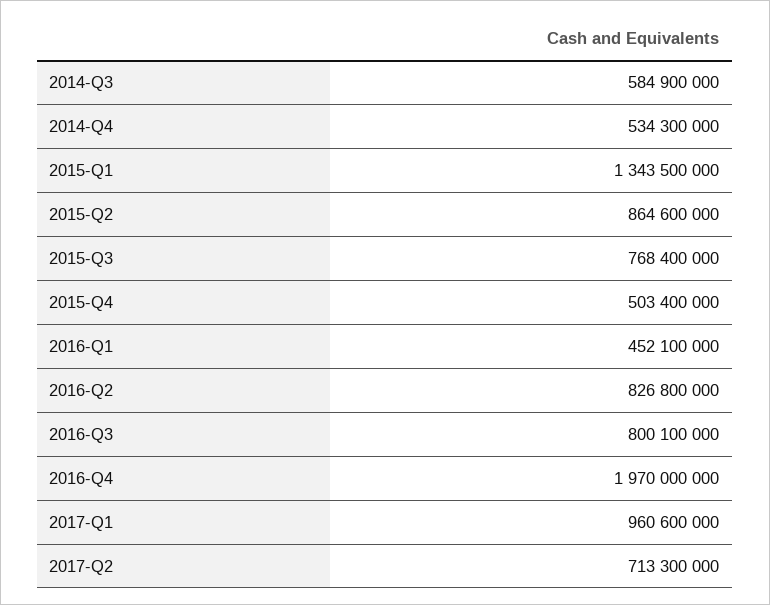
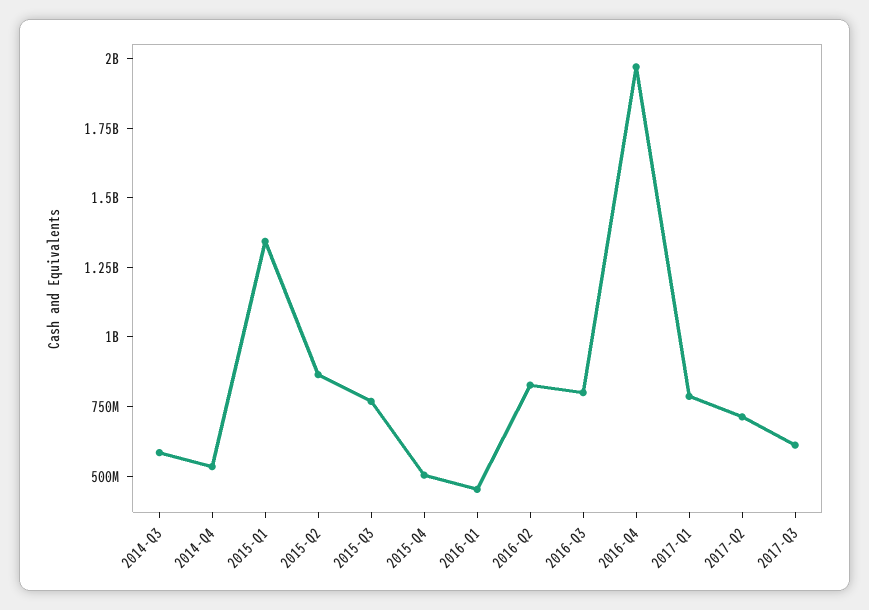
2017-Q1: 960600000 -> 800000000
2017-Q3: none -> 600000000

